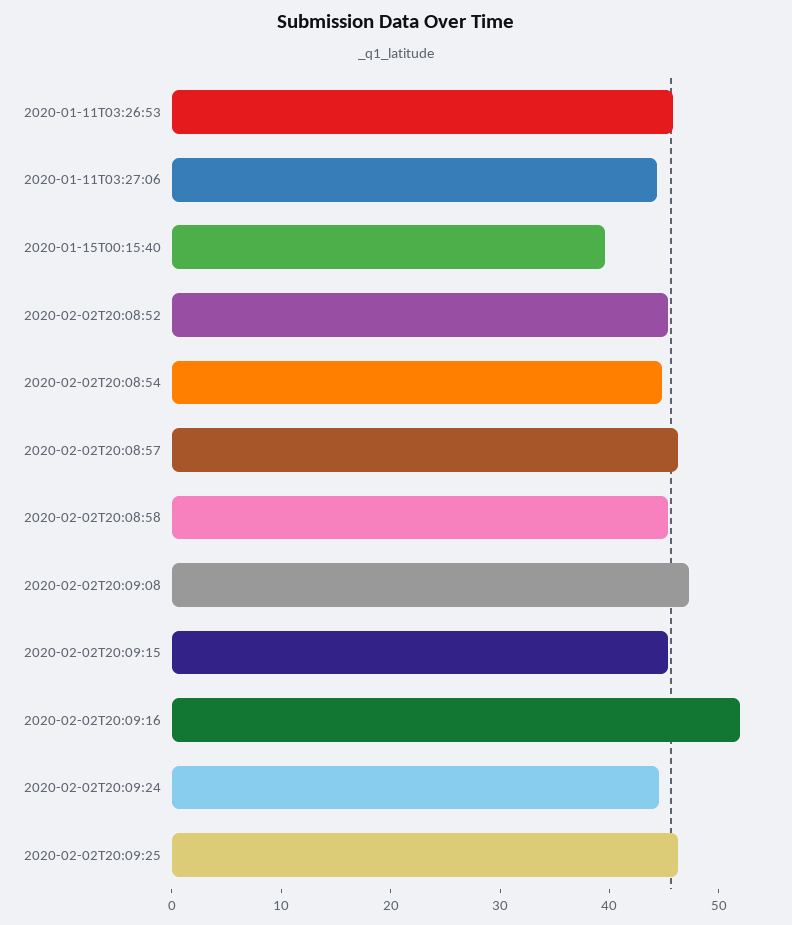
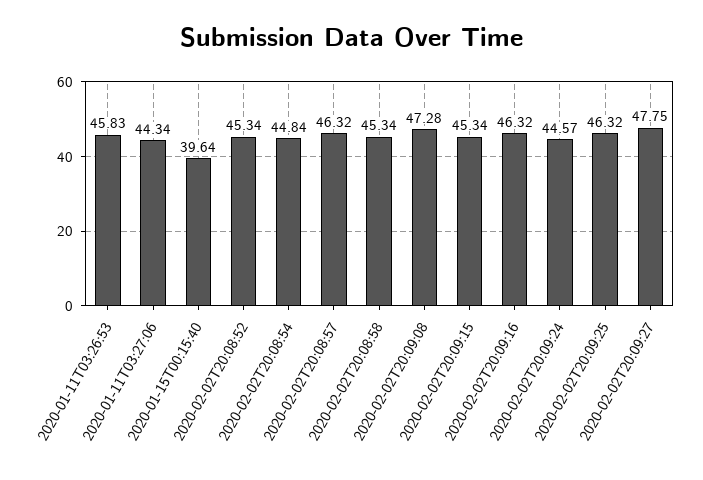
2020-02-02T20:09:16: 52 -> 46.32
2020-02-02T20:09:27: none -> 47.75

